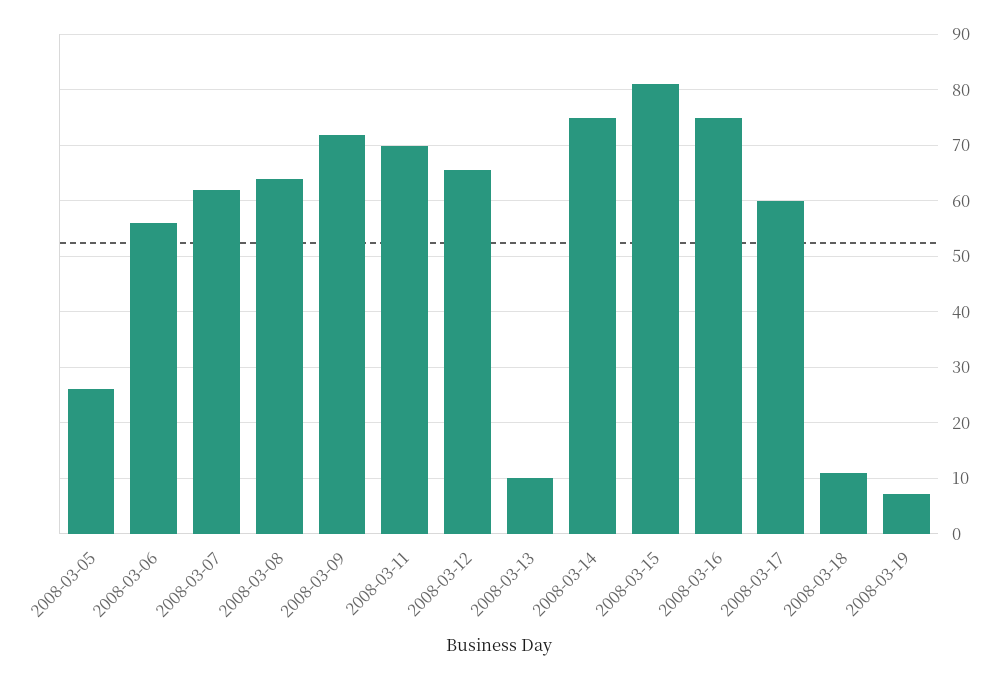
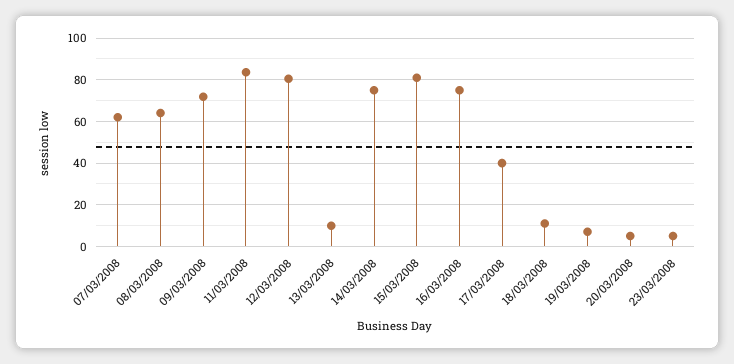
2008-03-05: 26 -> none
2008-03-06: 56 -> none
2008-03-11: 70 -> 85
2008-03-12: 66 -> 80
2008-03-17: 60 -> 40
20/03/2008: none -> 5
23/03/2008: none -> 5

